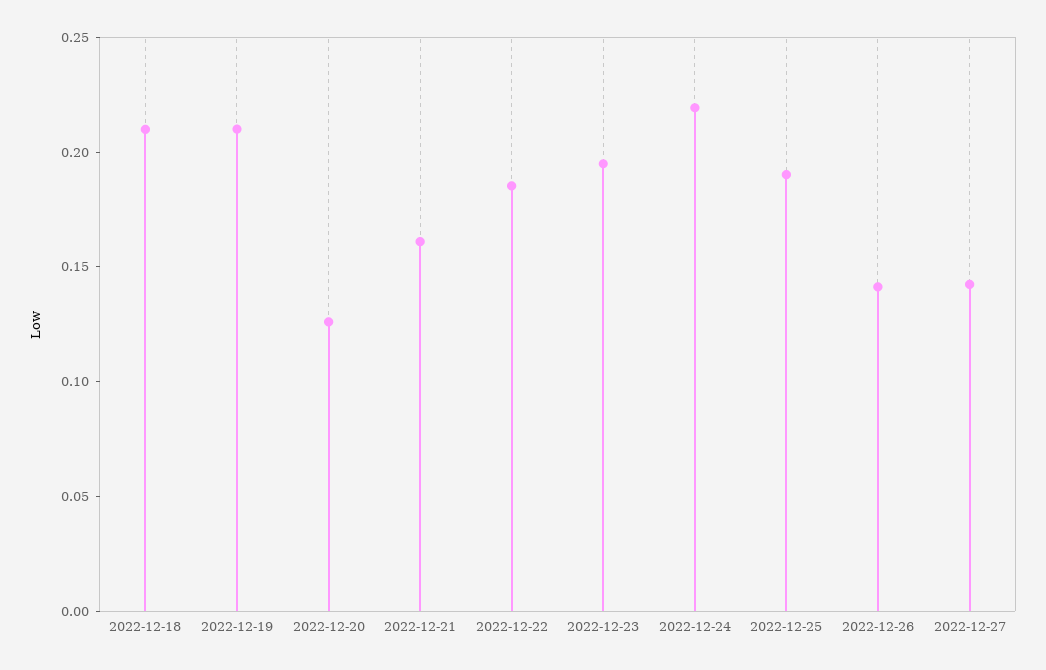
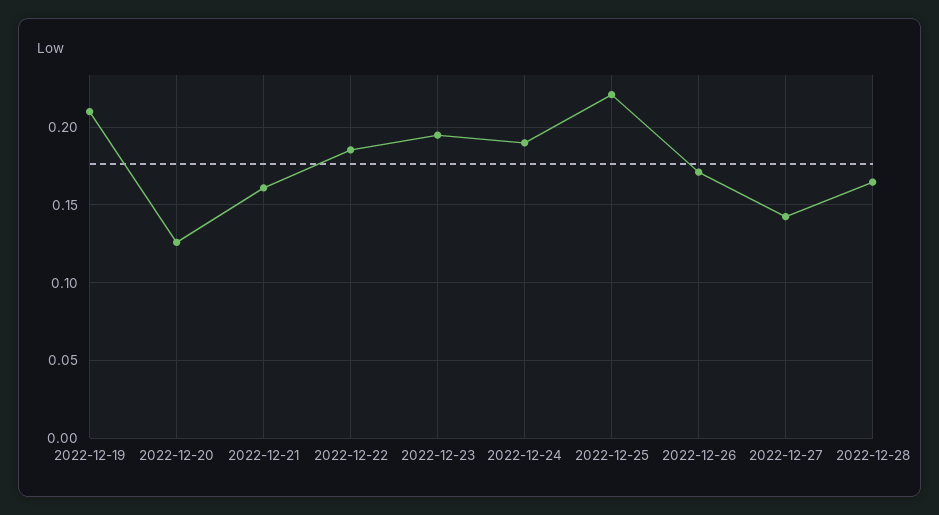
2022-12-18: 0.21 -> none
2022-12-24: 0.22 -> 0.19
2022-12-25: 0.19 -> 0.22
2022-12-26: 0.14 -> 0.17
2022-12-28: none -> 0.165

